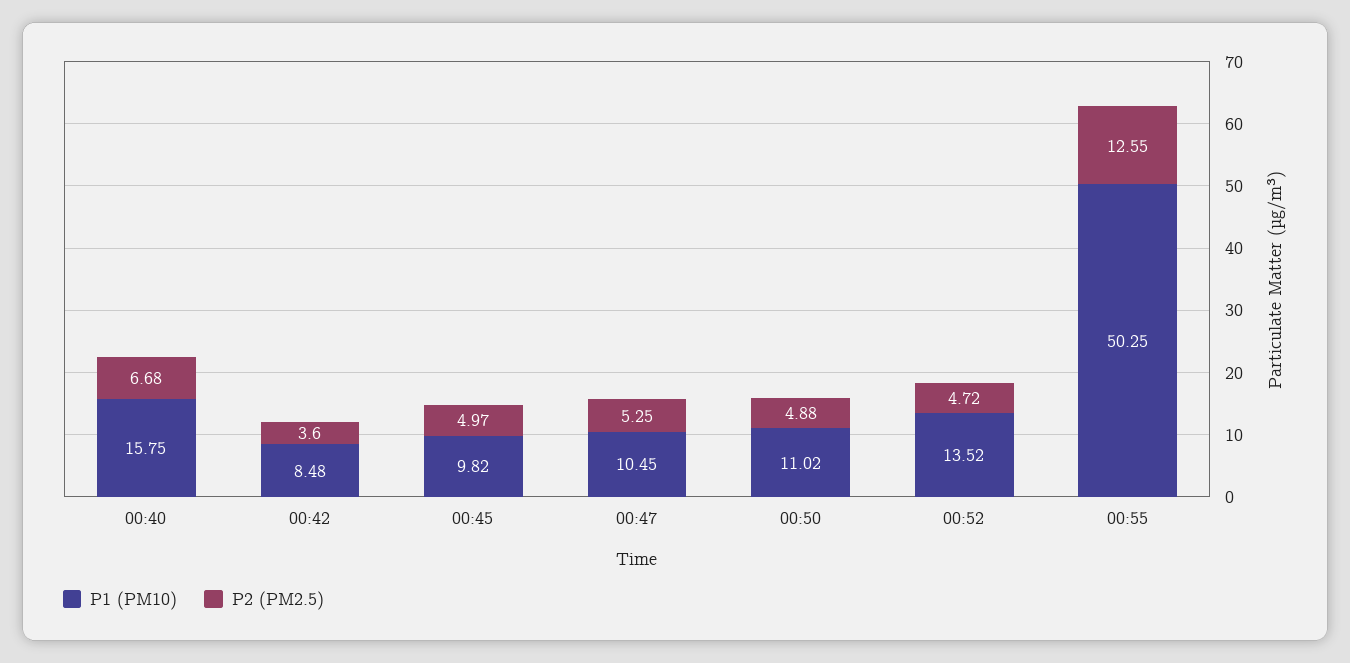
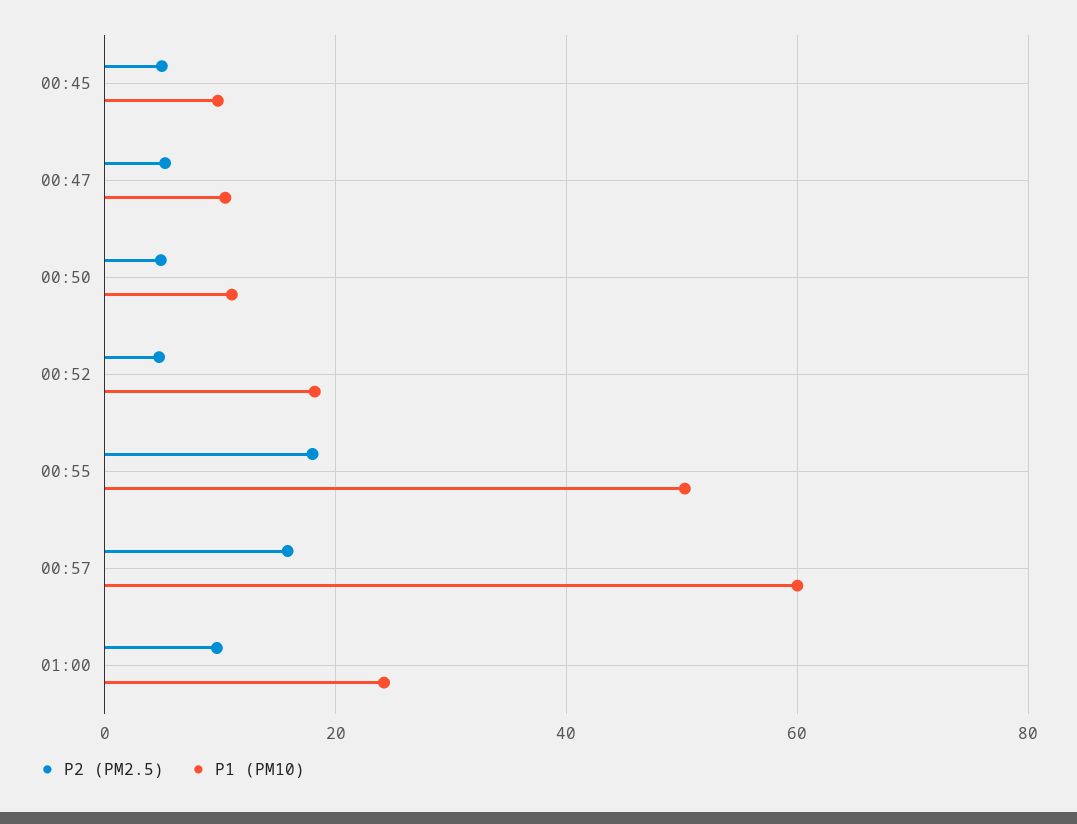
P1 (PM10), 00:40: 15.75 -> none
P2 (PM2.5), 00:40: 6.68 -> none
P1 (PM10), 00:42: 8.48 -> none
P2 (PM2.5), 00:42: 3.6 -> none
P1 (PM10), 00:52: 13.52 -> 18
P2 (PM2.5), 00:55: 12.55 -> 18
P2 (PM2.5), 00:57: none -> 16
P1 (PM10), 00:57: none -> 60
P2 (PM2.5), 01:00: none -> 10
P1 (PM10), 01:00: none -> 24

